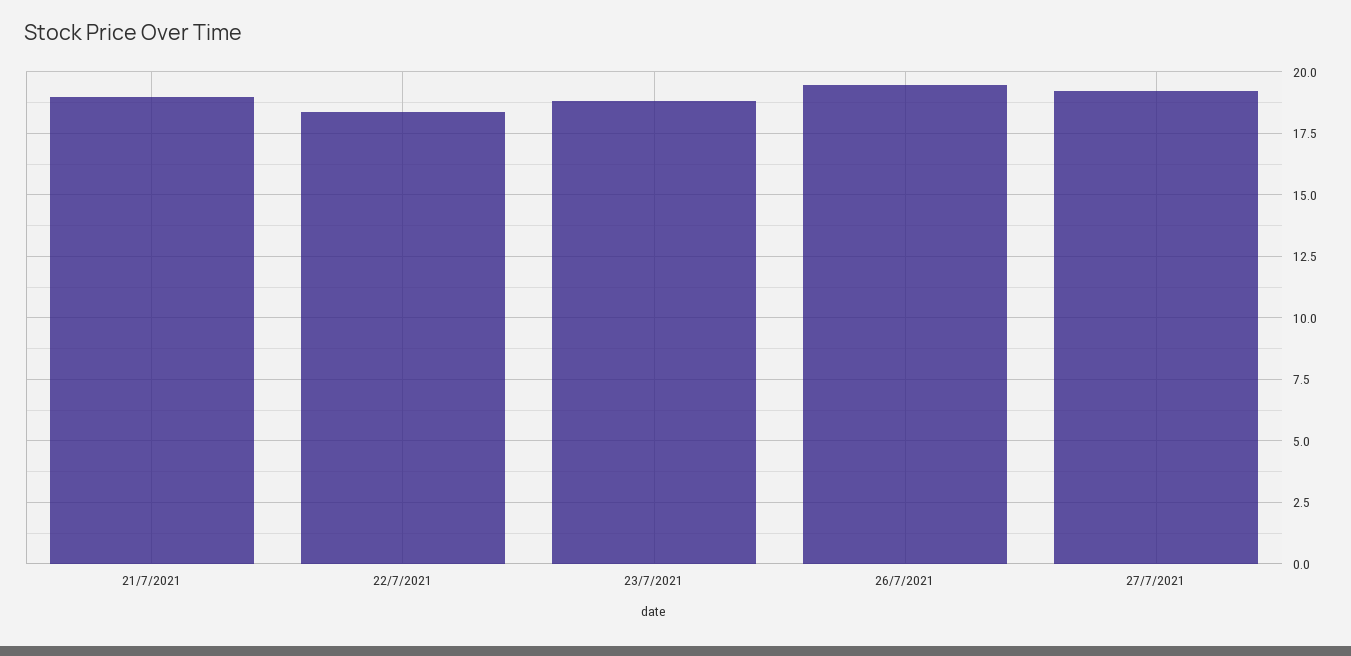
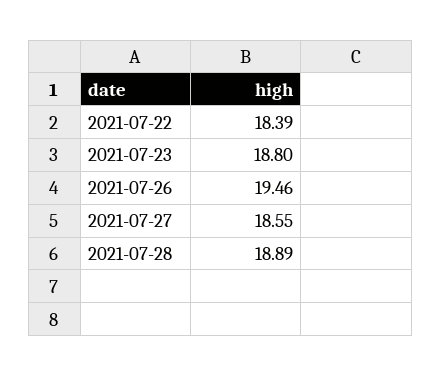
21/7/2021: 19 -> none
27/7/2021: 19.25 -> 18.55
2021-07-28: none -> 18.89

